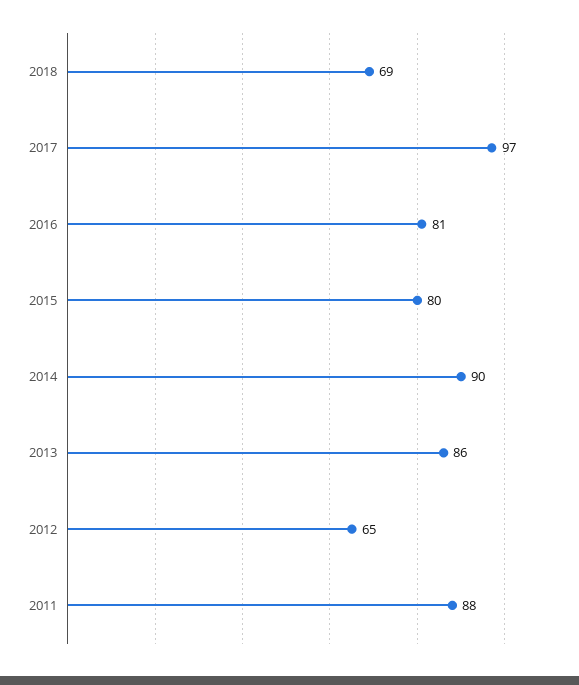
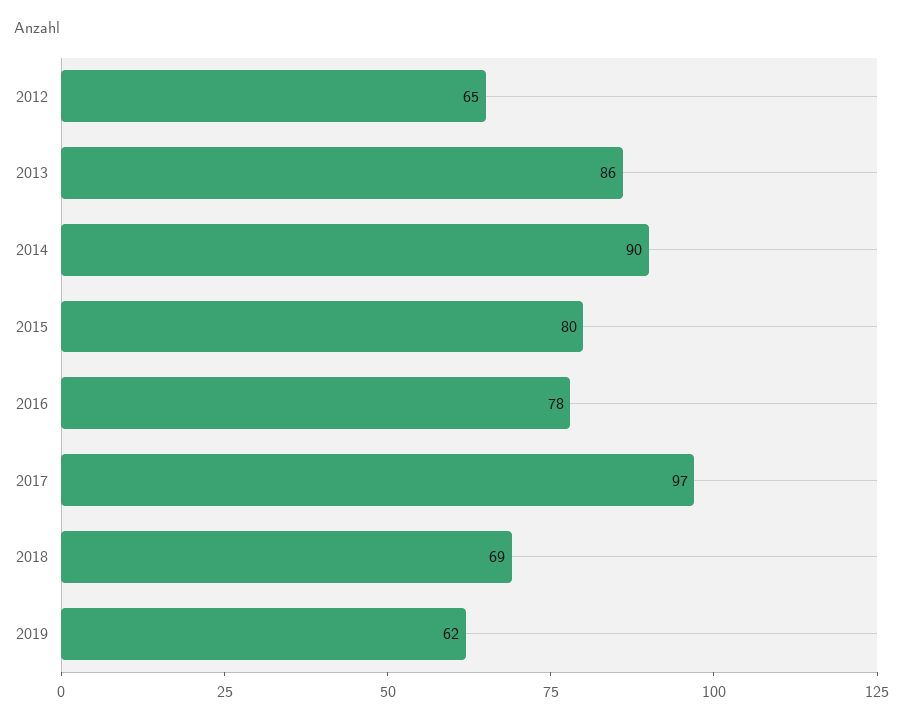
2016: 81 -> 78
2011: 88 -> none
2019: none -> 62

